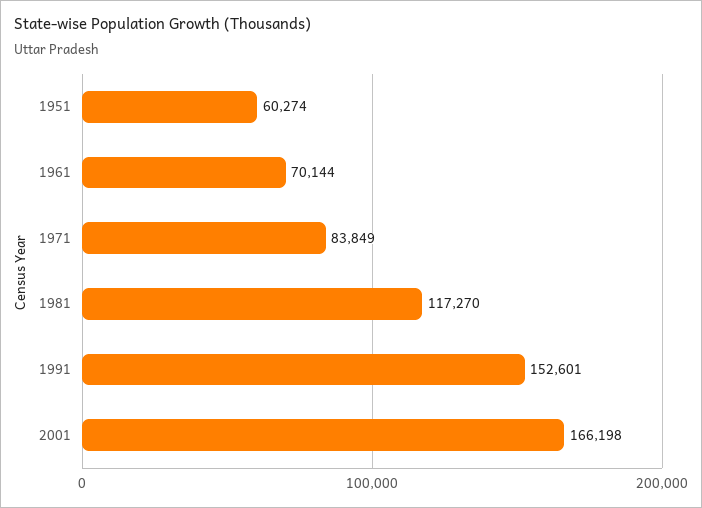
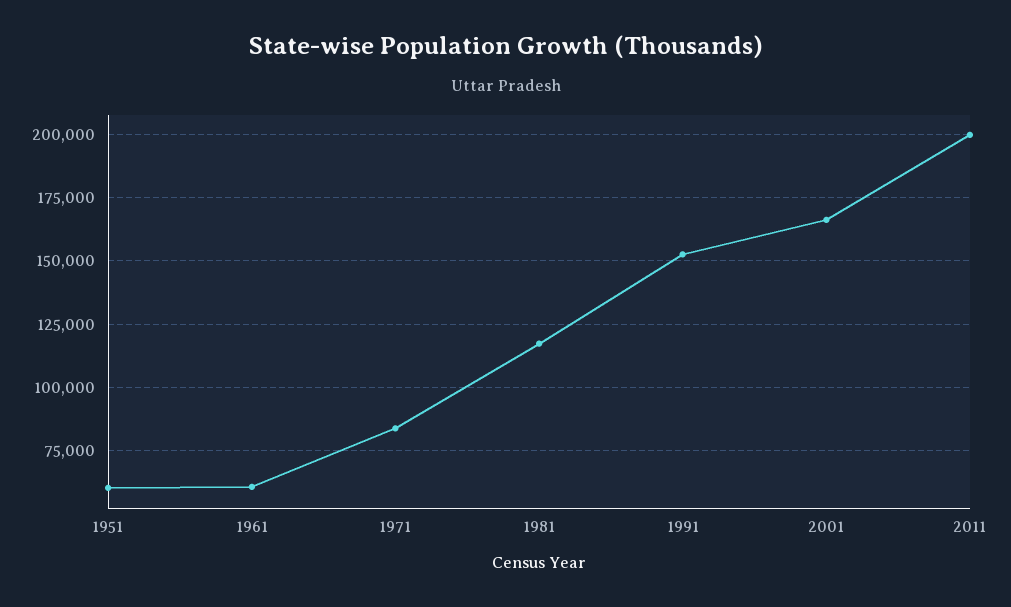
1961: 70144 -> 60000
2011: none -> 200000

